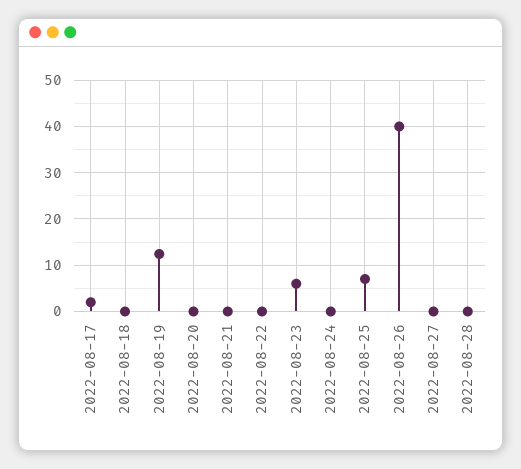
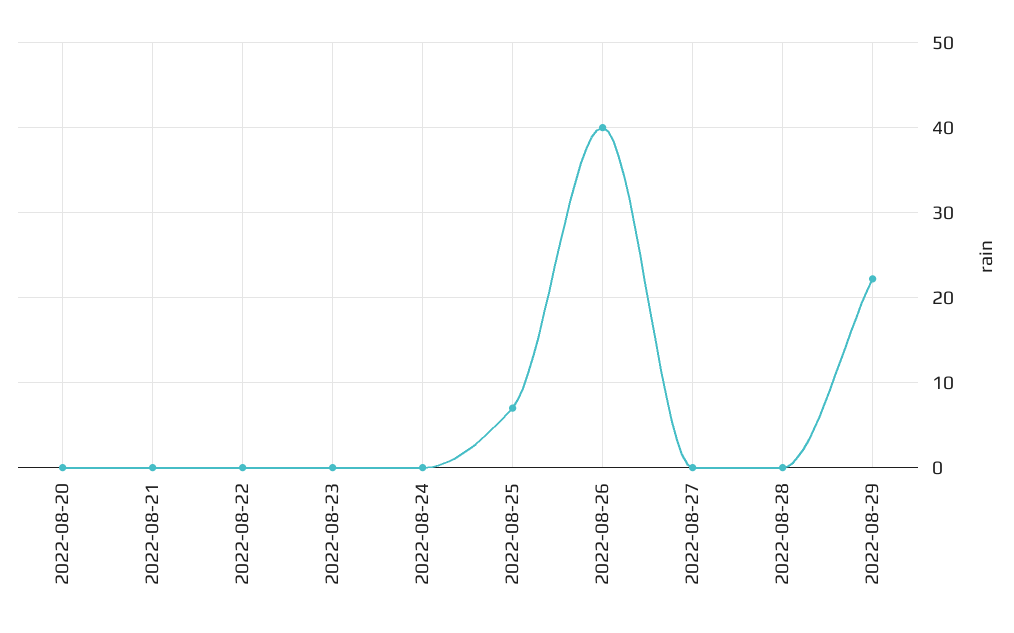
2022-08-17: 2 -> none
2022-08-18: 0 -> none
2022-08-19: 12 -> none
2022-08-23: 6 -> 0
2022-08-29: none -> 22

